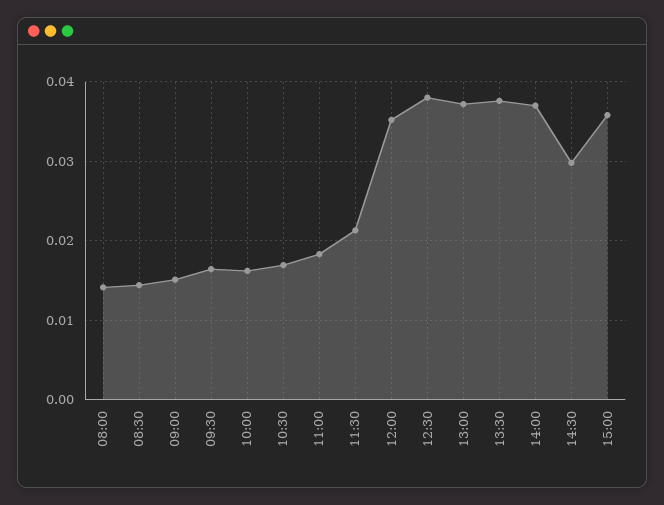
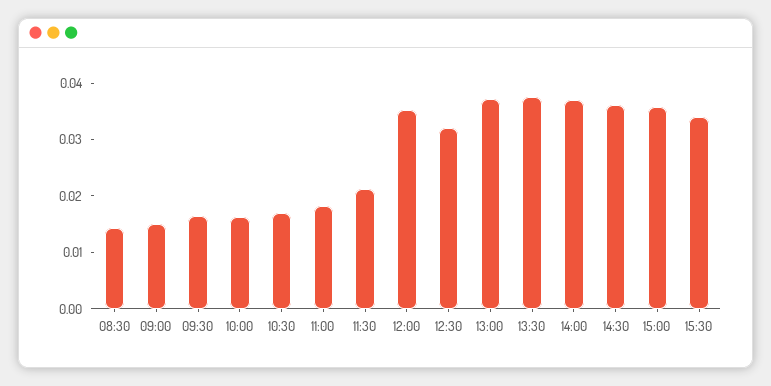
08:00: 0.014 -> none
12:30: 0.038 -> 0.032
14:30: 0.03 -> 0.036
15:30: none -> 0.034

